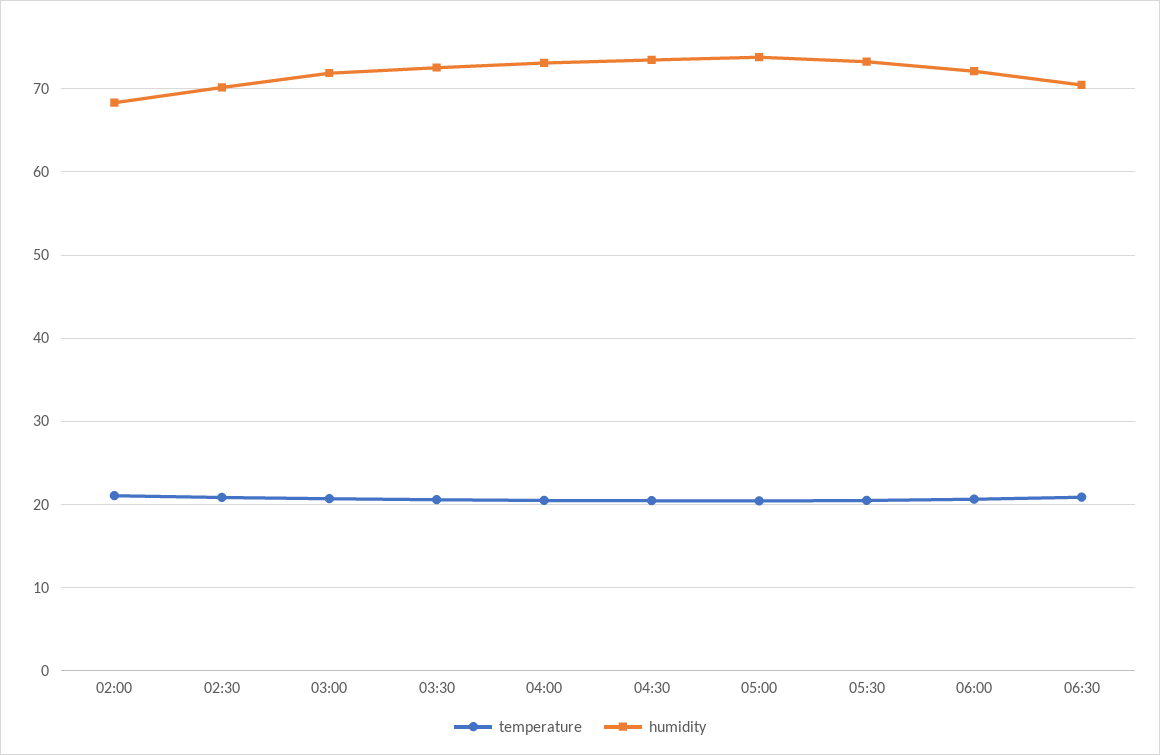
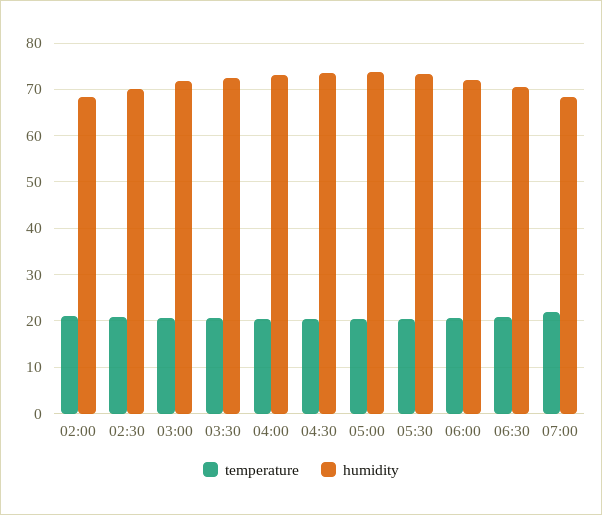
temperature, 07:00: none -> 22
humidity, 07:00: none -> 68

